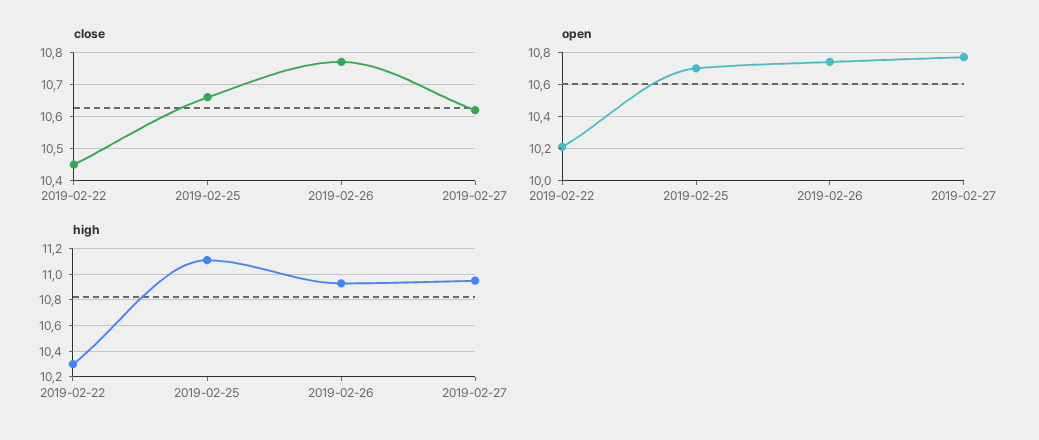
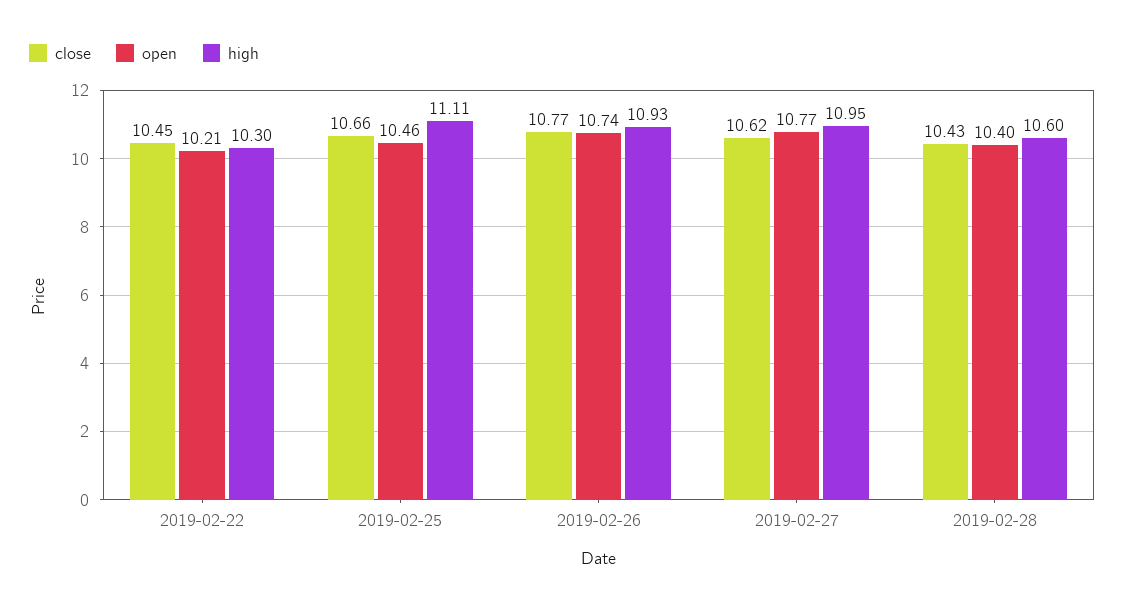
open, 2019-02-25: 10.7 -> 10.46
close, 2019-02-28: none -> 10.43
open, 2019-02-28: none -> 10.4
high, 2019-02-28: none -> 10.6

